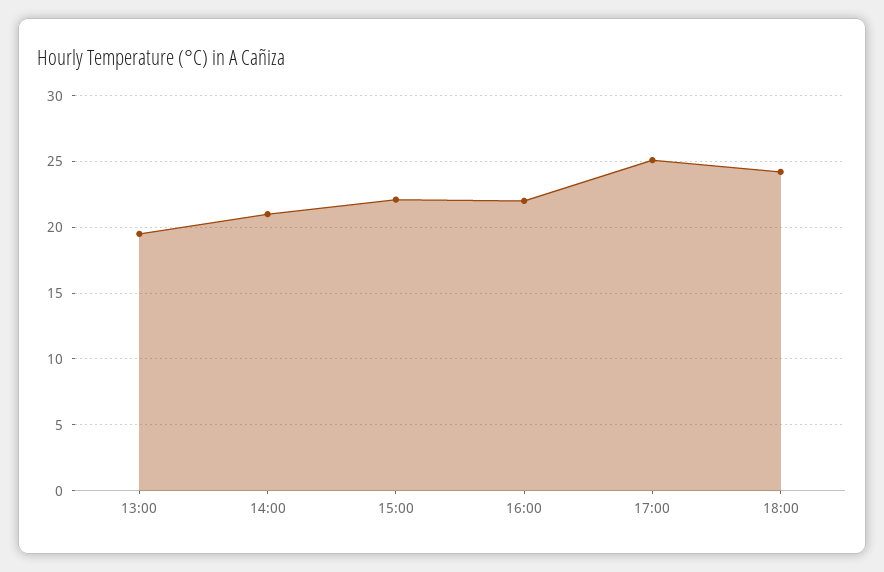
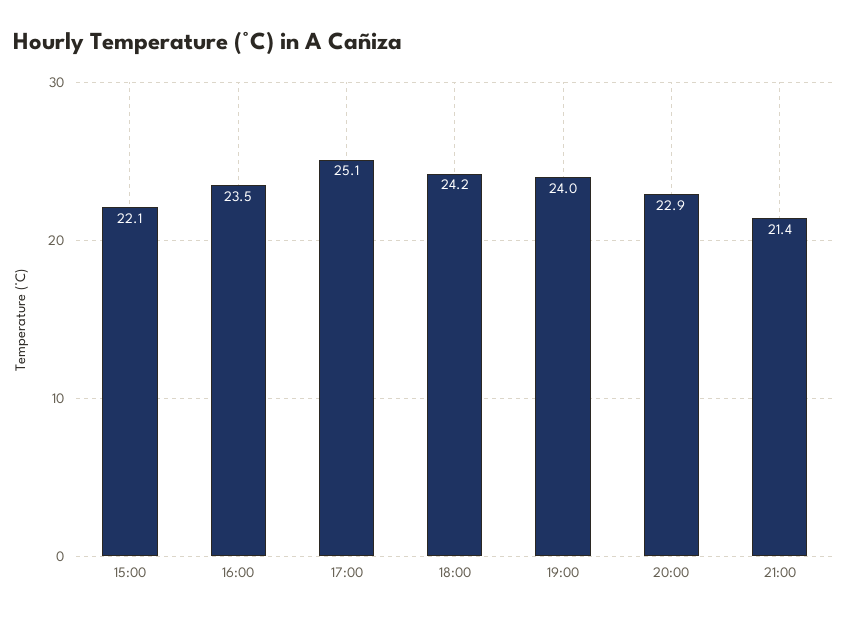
13:00: 19.5 -> none
14:00: 21 -> none
16:00: 22 -> 23.5
19:00: none -> 24
20:00: none -> 22.9
21:00: none -> 21.4

